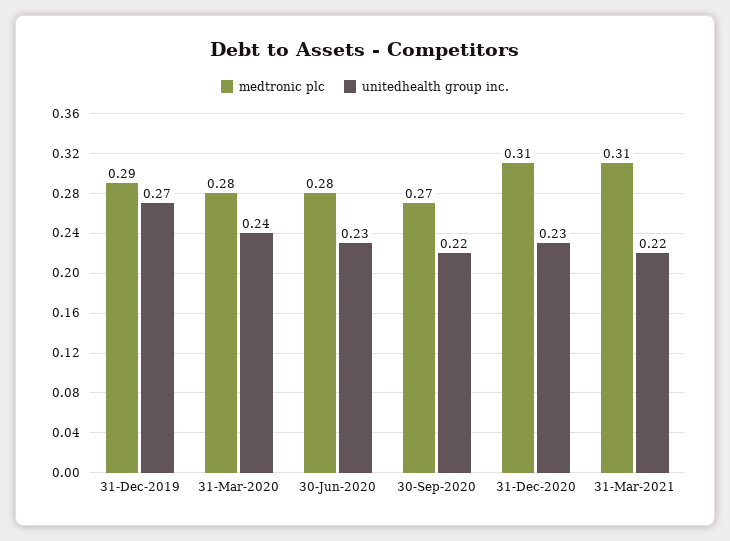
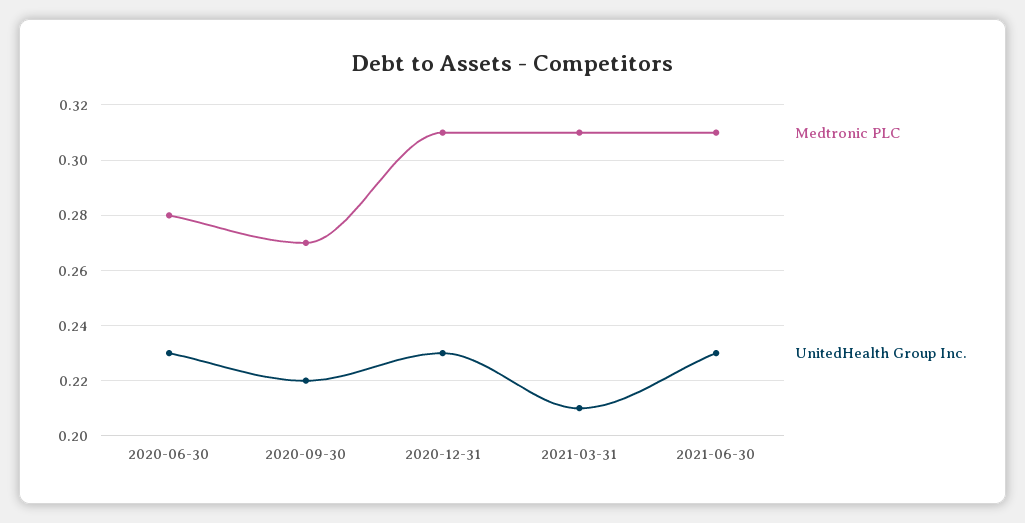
medtronic plc, 31-Dec-2019: 0.29 -> none
unitedhealth group inc., 31-Dec-2019: 0.27 -> none
medtronic plc, 31-Mar-2020: 0.28 -> none
unitedhealth group inc., 31-Mar-2020: 0.24 -> none
unitedhealth group inc., 31-Mar-2021: 0.22 -> 0.21
medtronic plc, 2021-06-30: none -> 0.31
unitedhealth group inc., 2021-06-30: none -> 0.23

